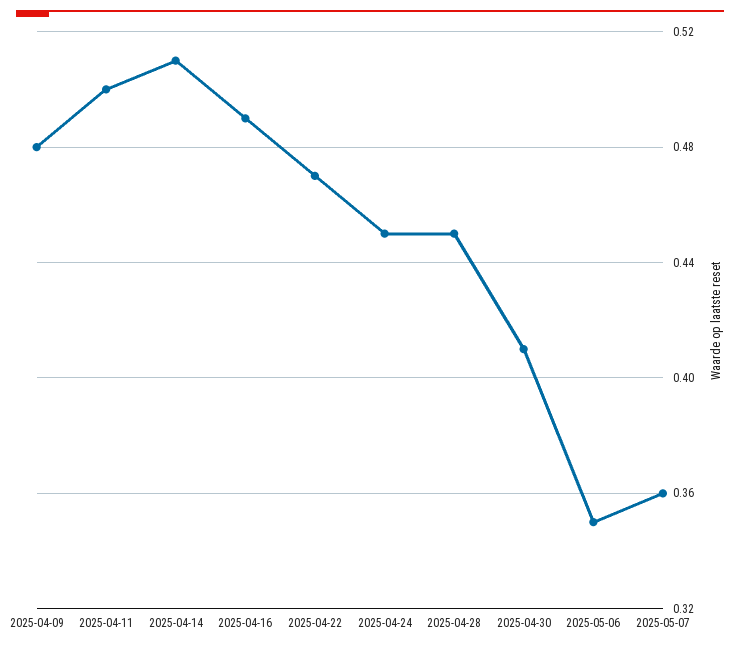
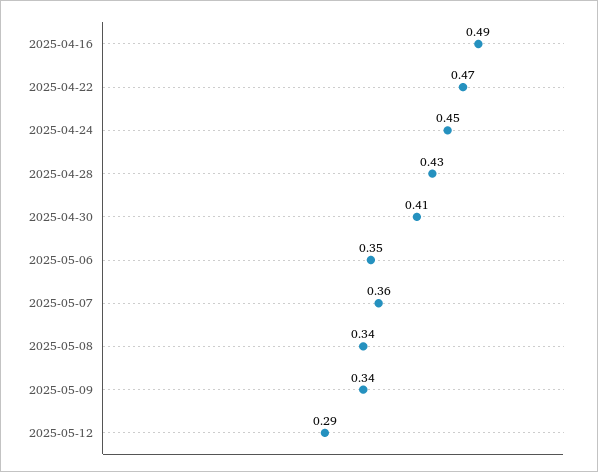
2025-04-09: 0.48 -> none
2025-04-11: 0.5 -> none
2025-04-14: 0.51 -> none
2025-04-28: 0.45 -> 0.43
2025-05-08: none -> 0.34
2025-05-09: none -> 0.34
2025-05-12: none -> 0.29

